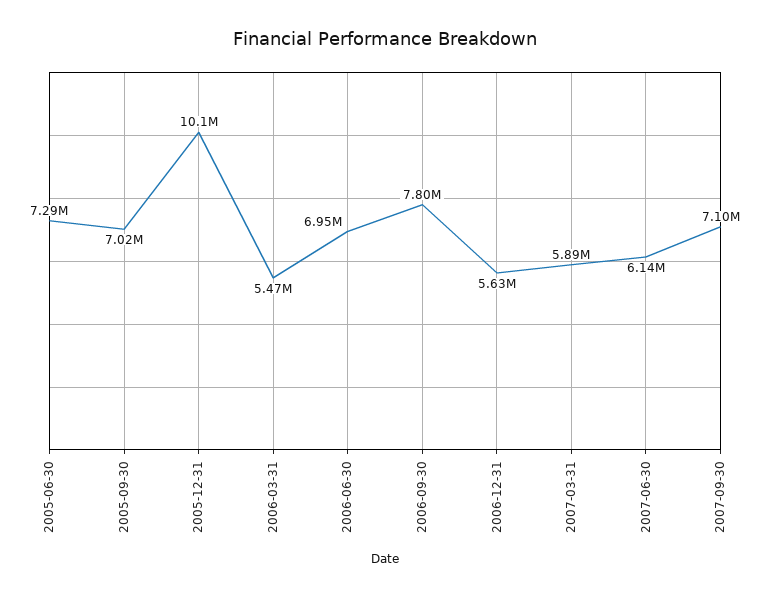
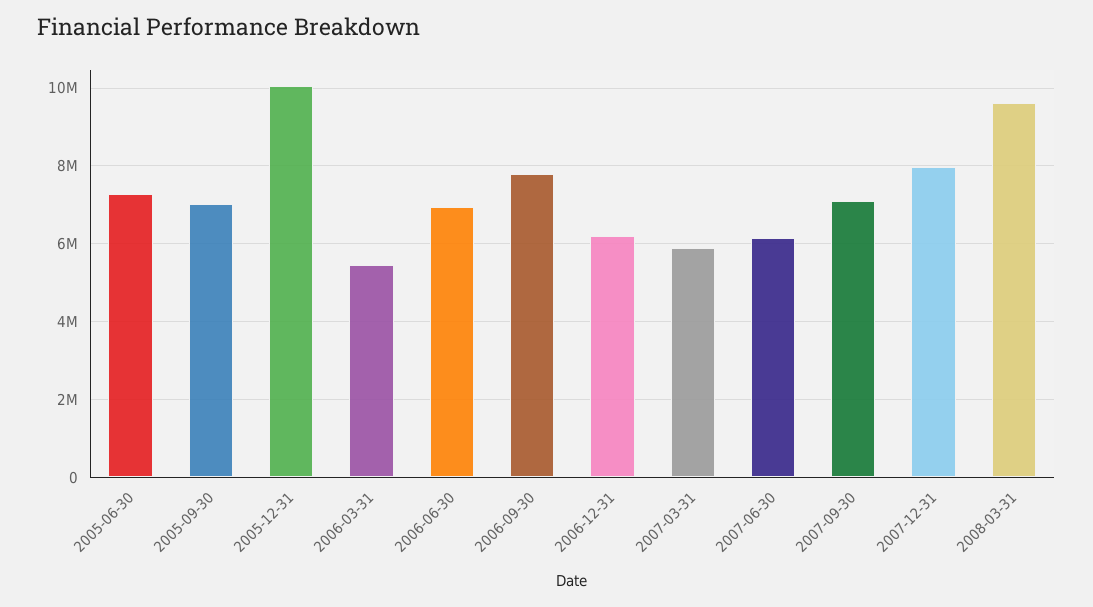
2006-12-31: 5630000 -> 6200000
2007-12-31: none -> 8000000
2008-03-31: none -> 9600000

